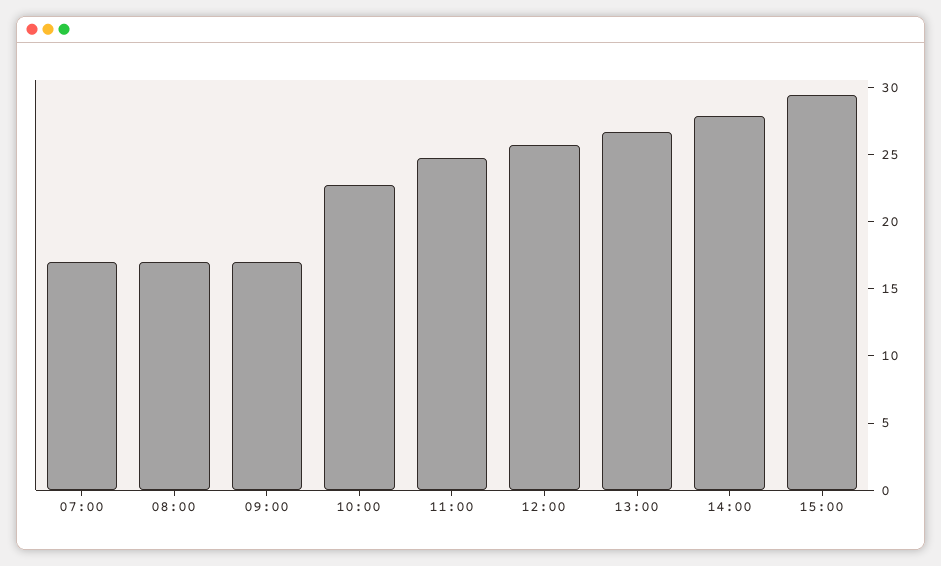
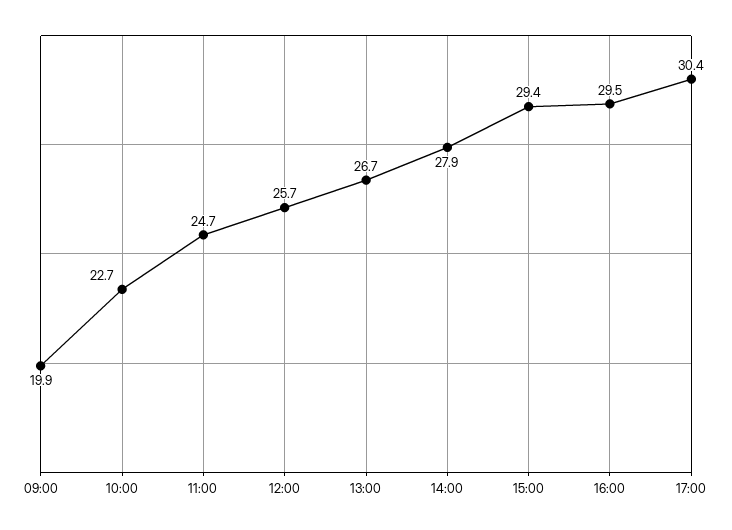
07:00: 17 -> none
08:00: 17 -> none
09:00: 17 -> 19.9
16:00: none -> 29.5
17:00: none -> 30.4

